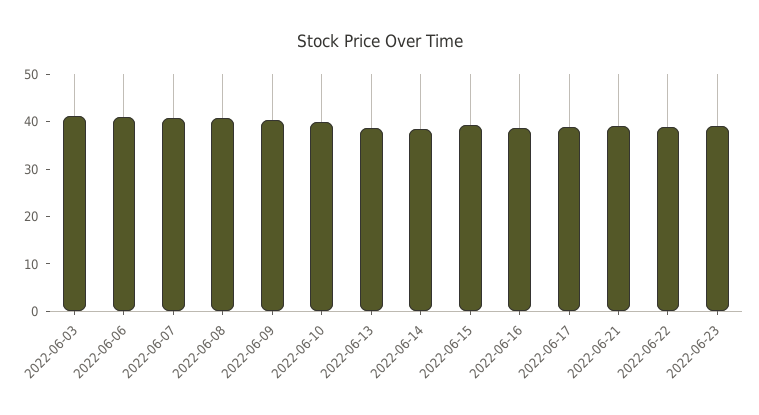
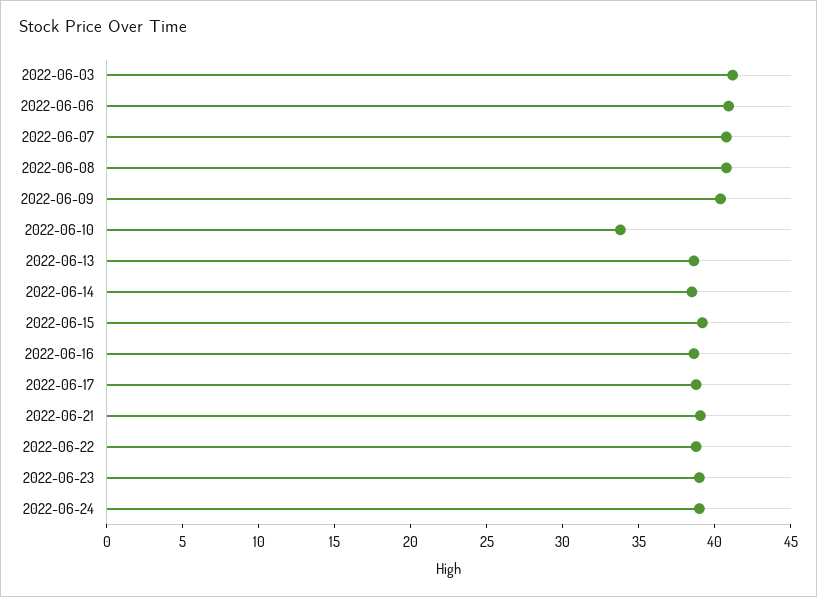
2022-06-10: 40 -> 34
2022-06-24: none -> 39

